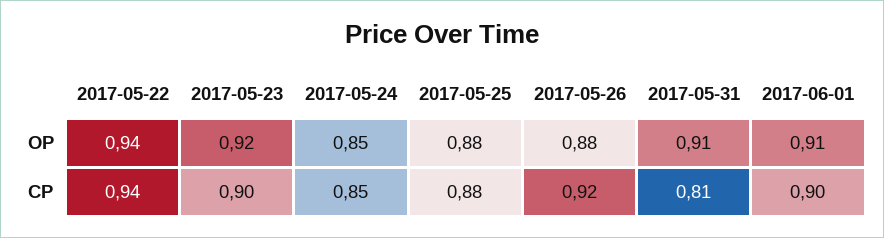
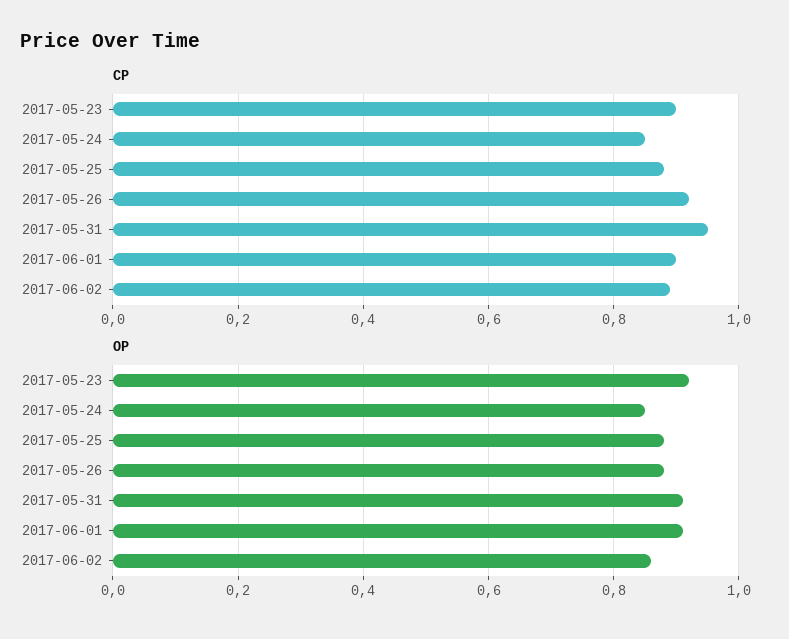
OP, 2017-05-22: 0.94 -> none
CP, 2017-05-22: 0.94 -> none
CP, 2017-05-31: 0.81 -> 0.95
CP, 2017-06-02: none -> 0.9
OP, 2017-06-02: none -> 0.85

